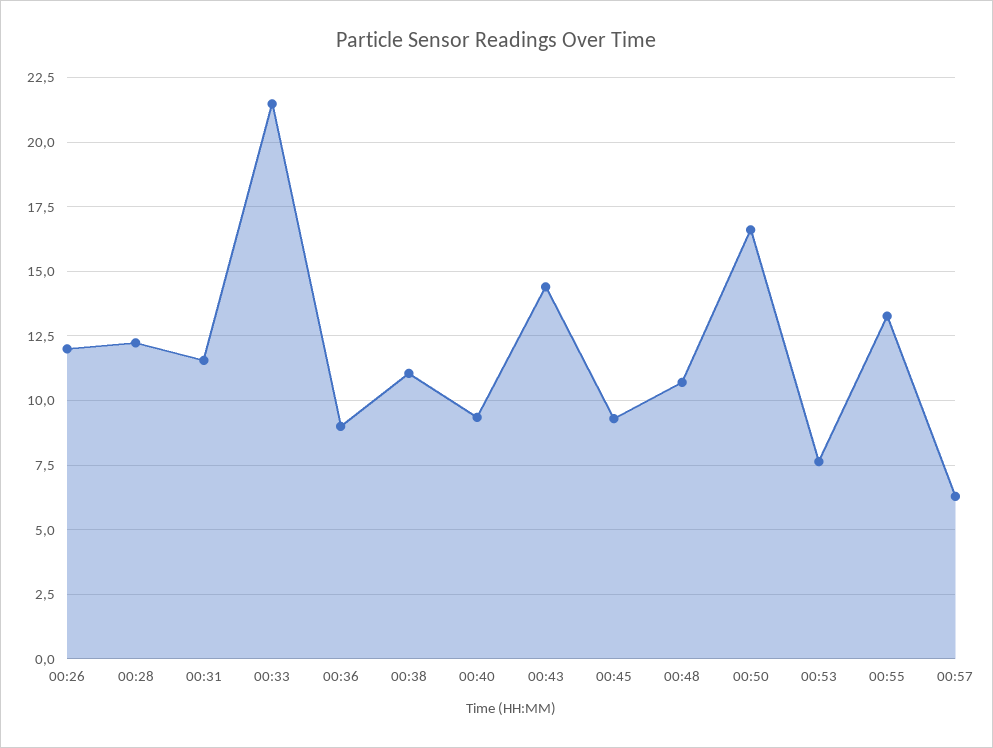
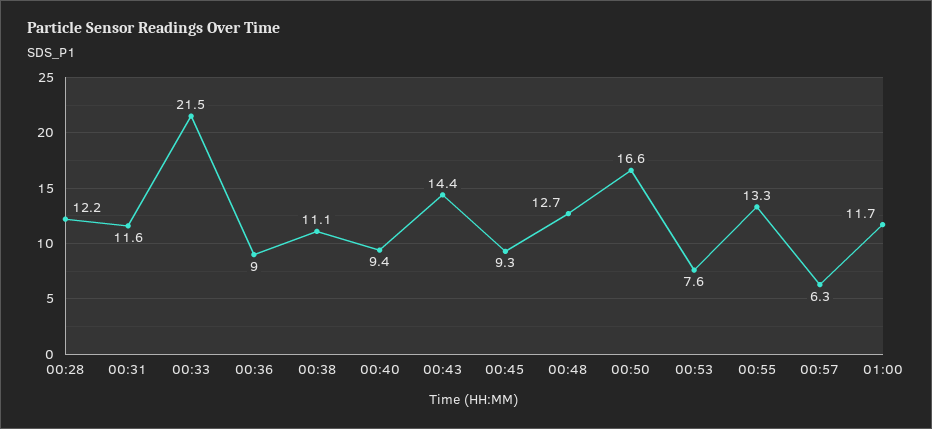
00:26: 12 -> none
00:48: 10.75 -> 12.7
01:00: none -> 11.7

